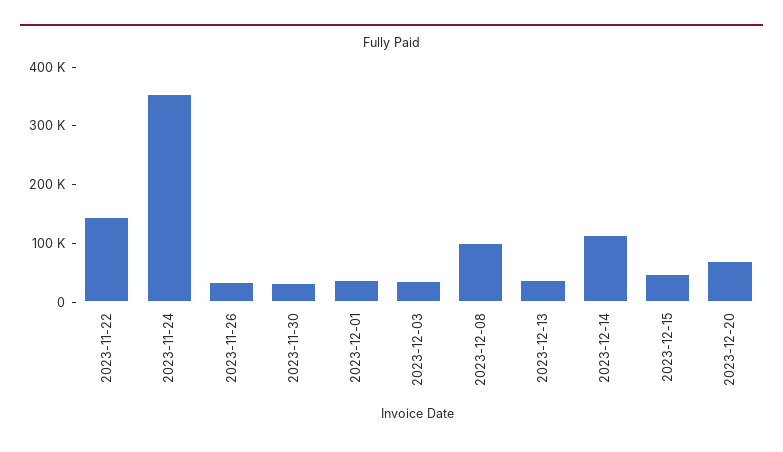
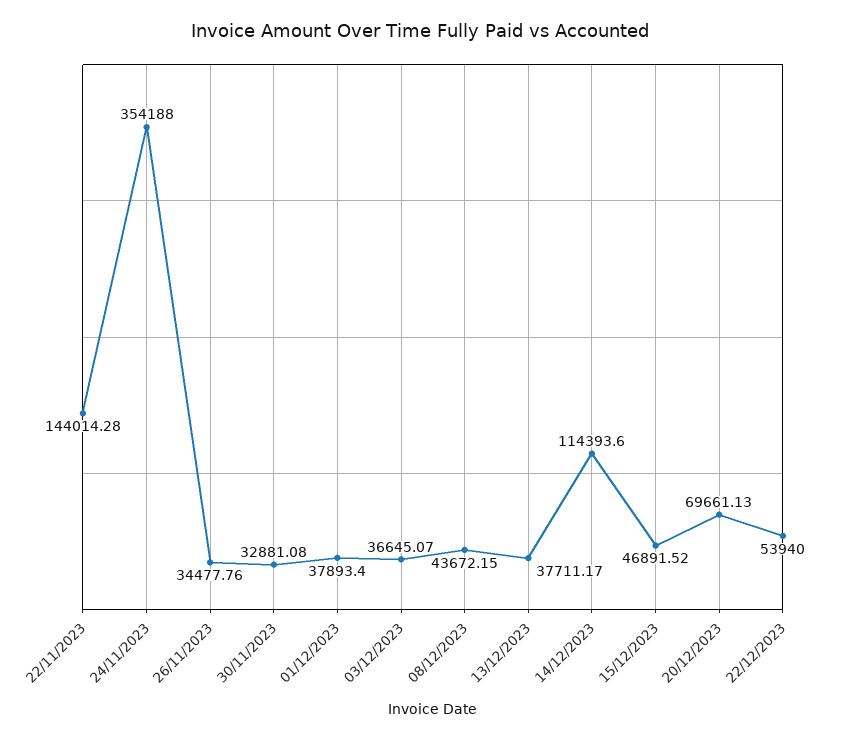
2023-12-08: 100000 -> 43672.15
22/12/2023: none -> 53940

